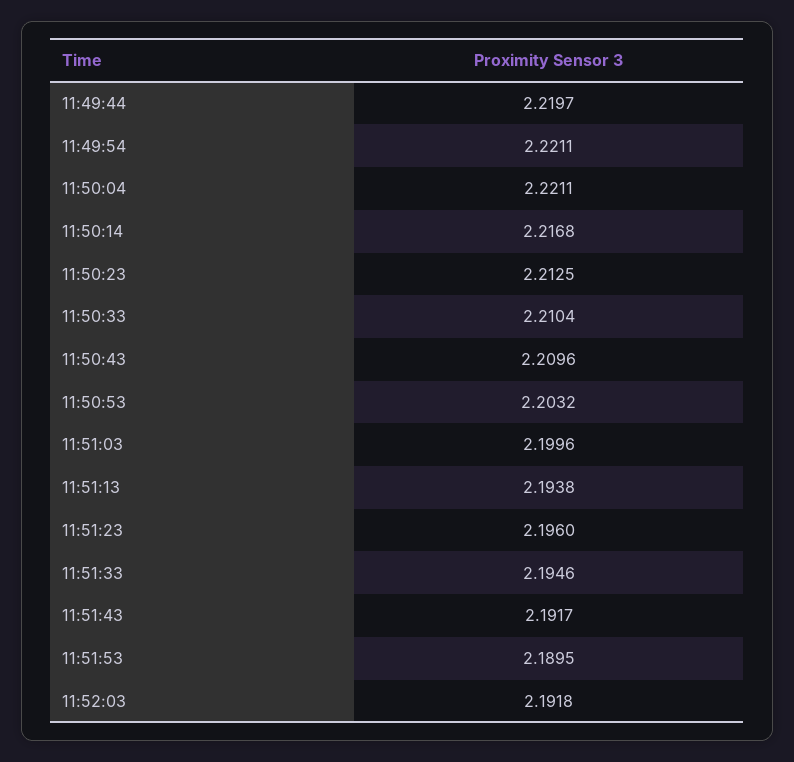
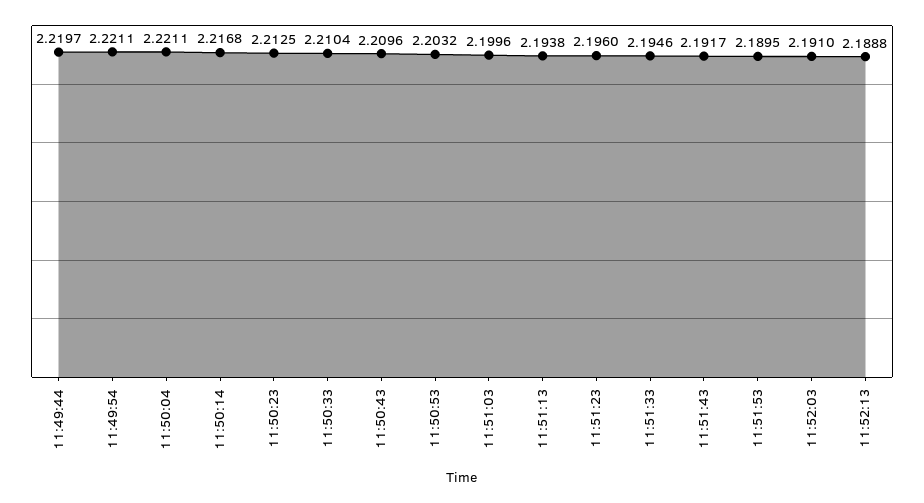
11:52:03: 2.1918 -> 2.191
11:52:13: none -> 2.1888

